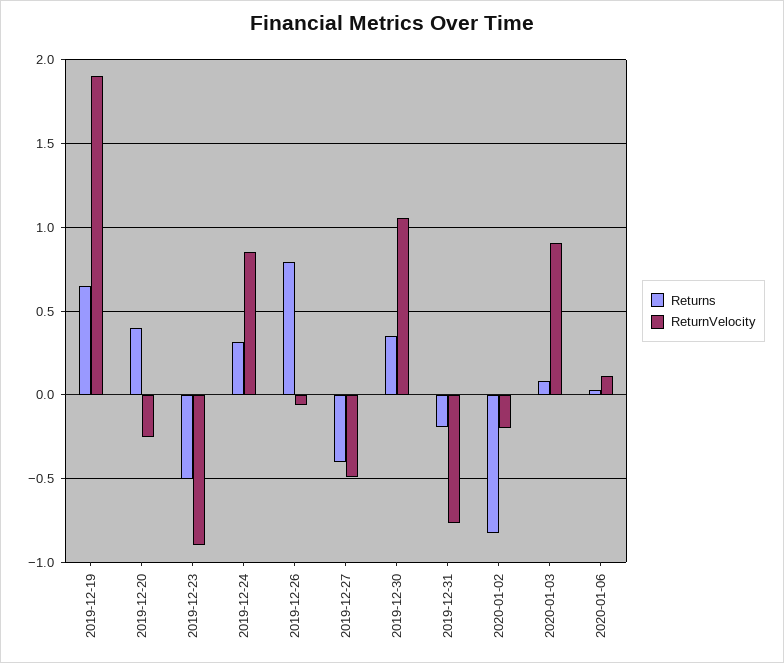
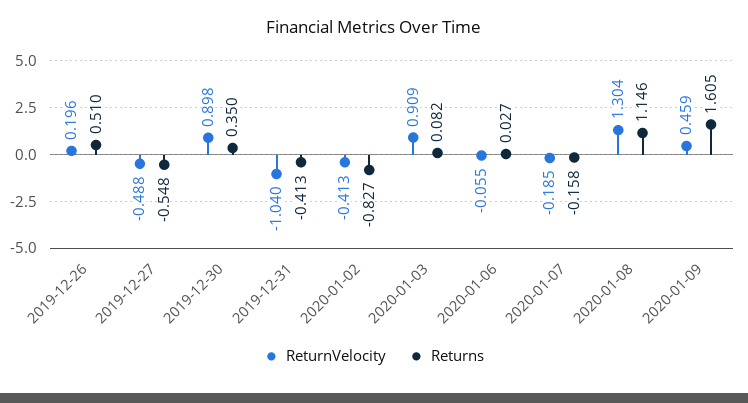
Returns, 2019-12-19: 0.65 -> none
ReturnVelocity, 2019-12-19: 1.9 -> none
Returns, 2019-12-20: 0.4 -> none
ReturnVelocity, 2019-12-20: -0.25 -> none
Returns, 2019-12-23: -0.5 -> none
ReturnVelocity, 2019-12-23: -0.9 -> none
Returns, 2019-12-24: 0.3 -> none
ReturnVelocity, 2019-12-24: 0.85 -> none
Returns, 2019-12-26: 0.8 -> 0.51
ReturnVelocity, 2019-12-26: -0.05 -> 0.196
Returns, 2019-12-27: -0.4 -> -0.548
ReturnVelocity, 2019-12-30: 1.05 -> 0.898
Returns, 2019-12-31: -0.2 -> -0.413
ReturnVelocity, 2019-12-31: -0.75 -> -1.04
ReturnVelocity, 2020-01-02: -0.2 -> -0.413
ReturnVelocity, 2020-01-06: 0.1 -> -0.055
ReturnVelocity, 2020-01-07: none -> -0.185
Returns, 2020-01-07: none -> -0.158
ReturnVelocity, 2020-01-08: none -> 1.304
Returns, 2020-01-08: none -> 1.146
ReturnVelocity, 2020-01-09: none -> 0.459
Returns, 2020-01-09: none -> 1.605

